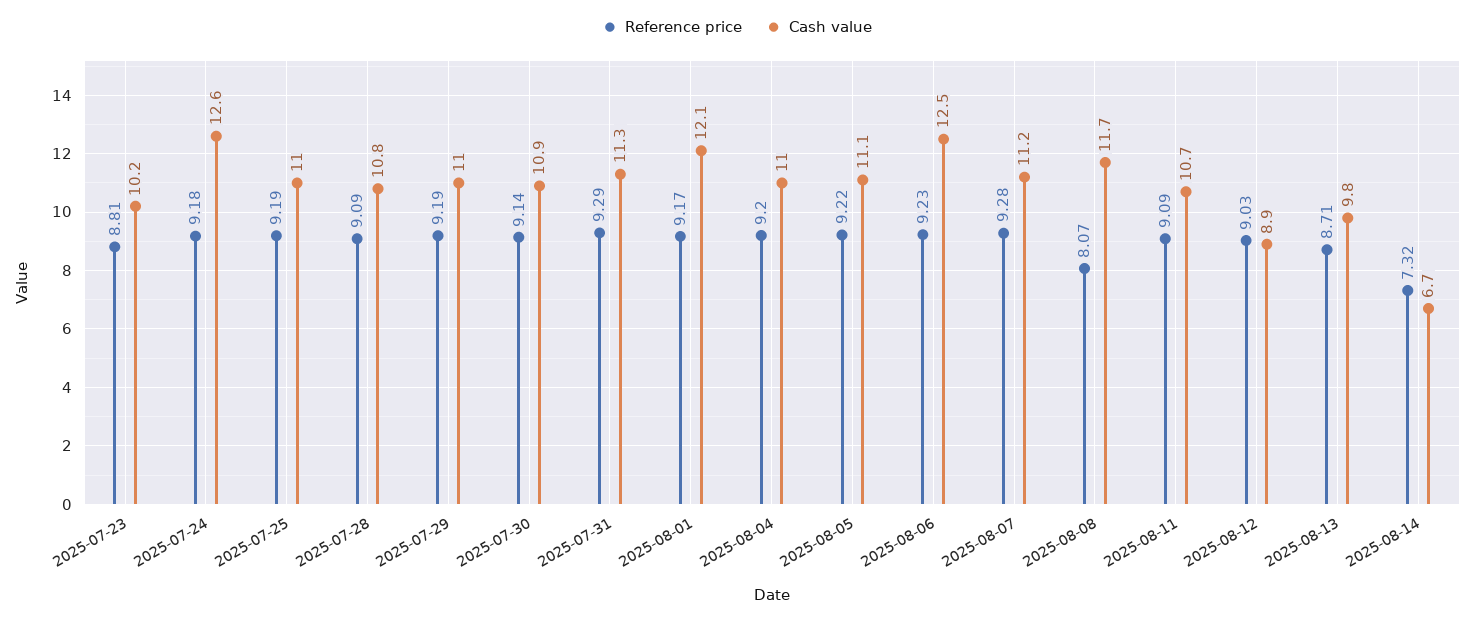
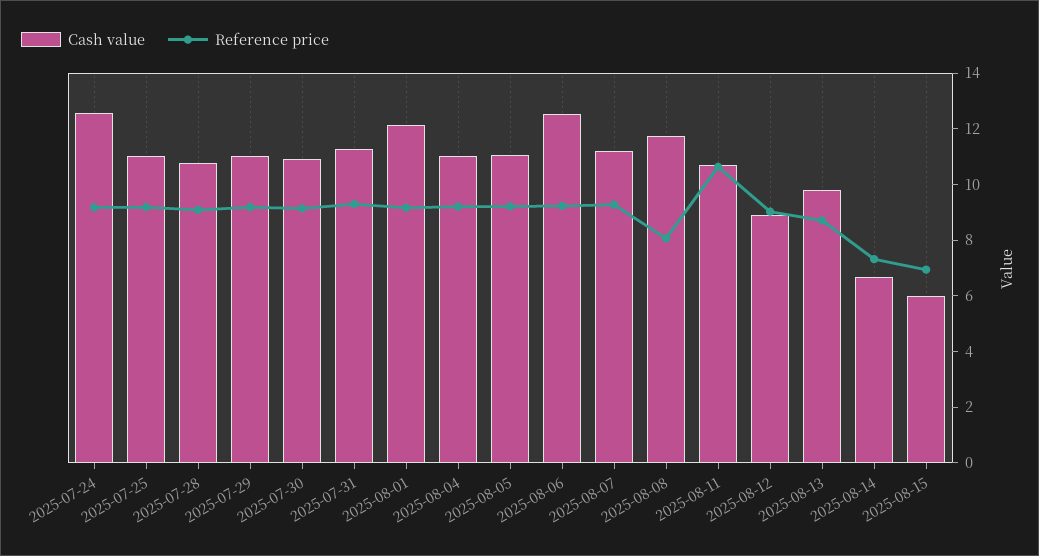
Reference price, 2025-07-23: 8.81 -> none
Cash value, 2025-07-23: 10.2 -> none
Reference price, 2025-08-11: 9.09 -> 10.5
Cash value, 2025-08-15: none -> 6
Reference price, 2025-08-15: none -> 7

